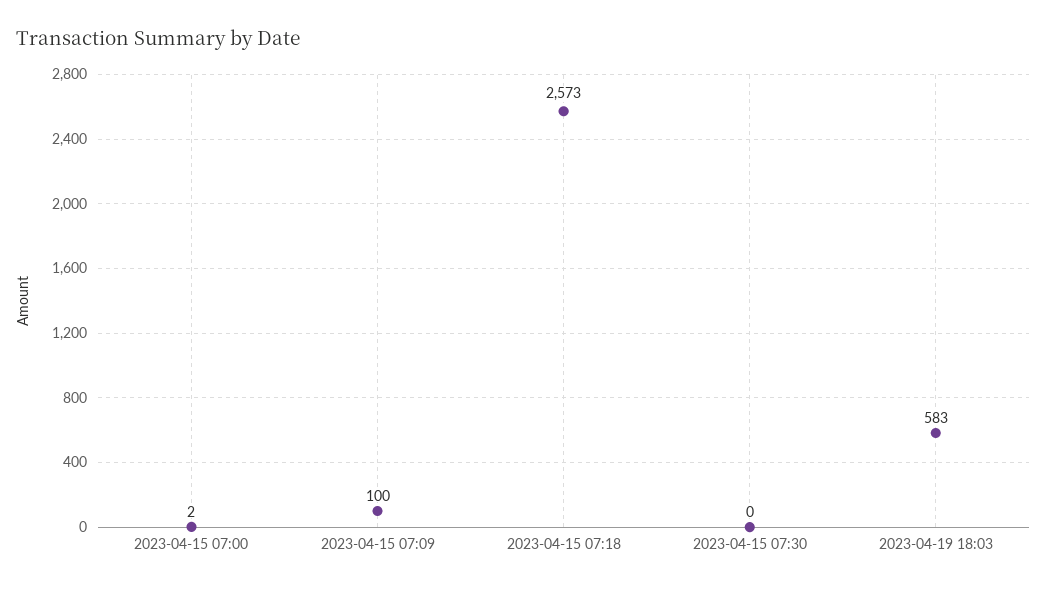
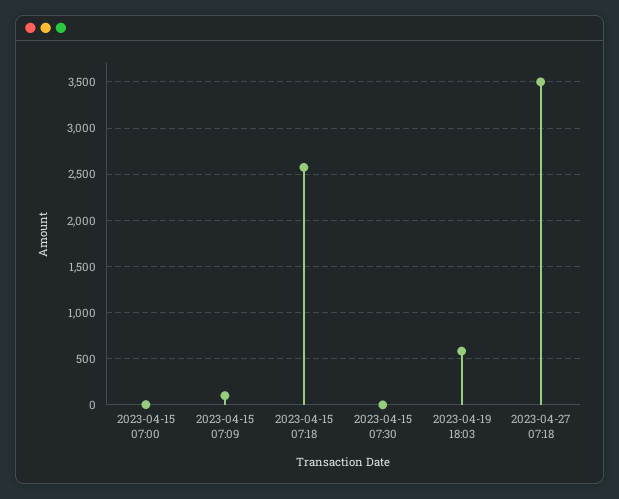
2023-04-27 07:18: none -> 3500

